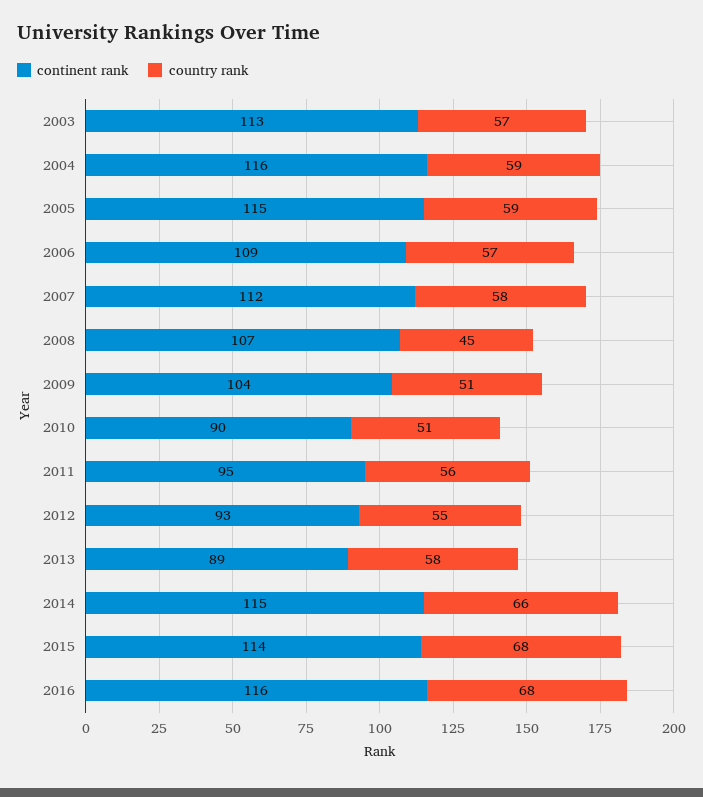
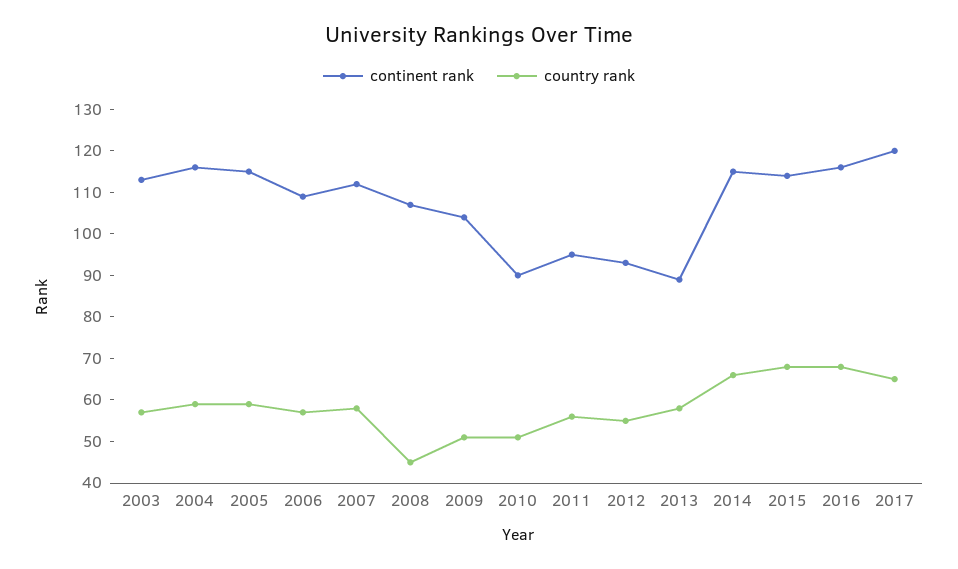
continent rank, 2017: none -> 120
country rank, 2017: none -> 65

